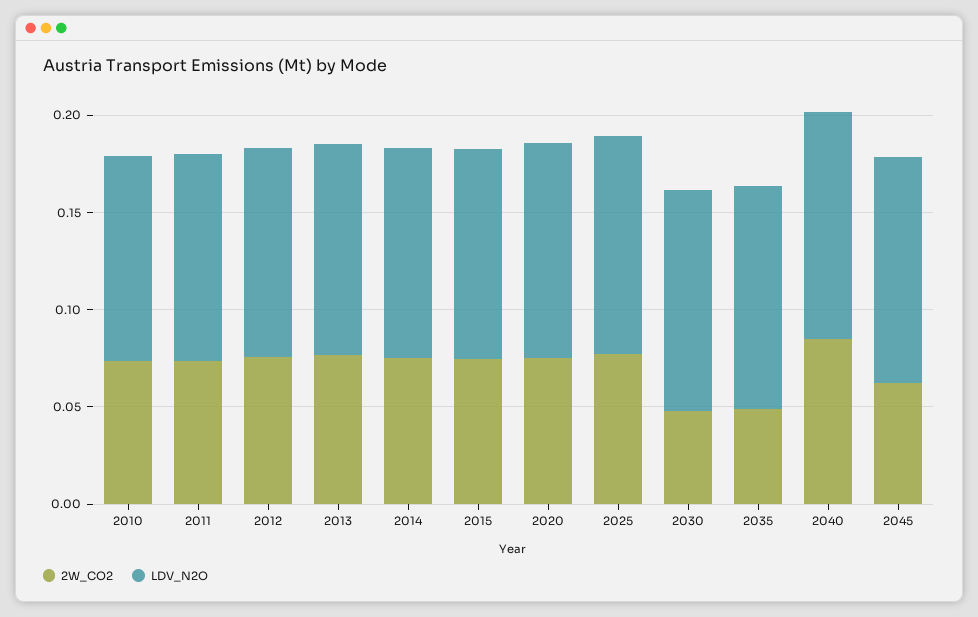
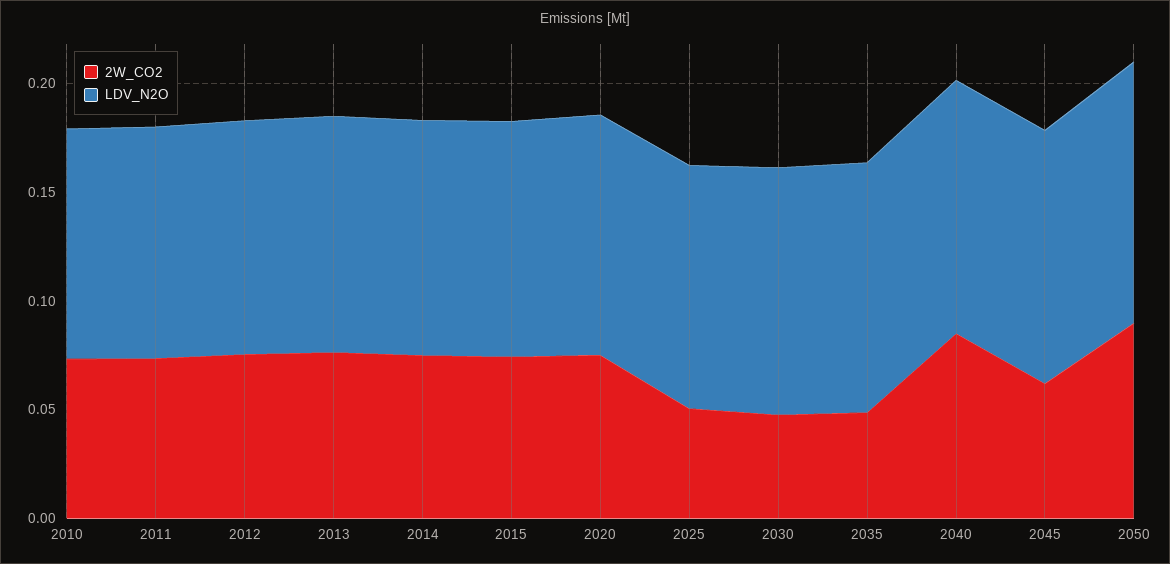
2W_CO2, 2025: 0.08 -> 0.05
2W_CO2, 2050: none -> 0.09
LDV_N2O, 2050: none -> 0.12

